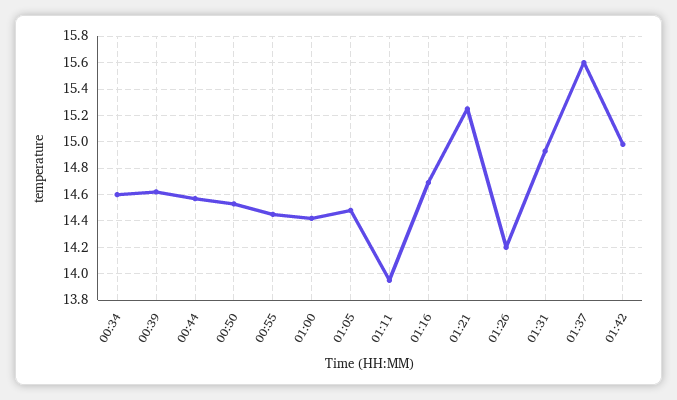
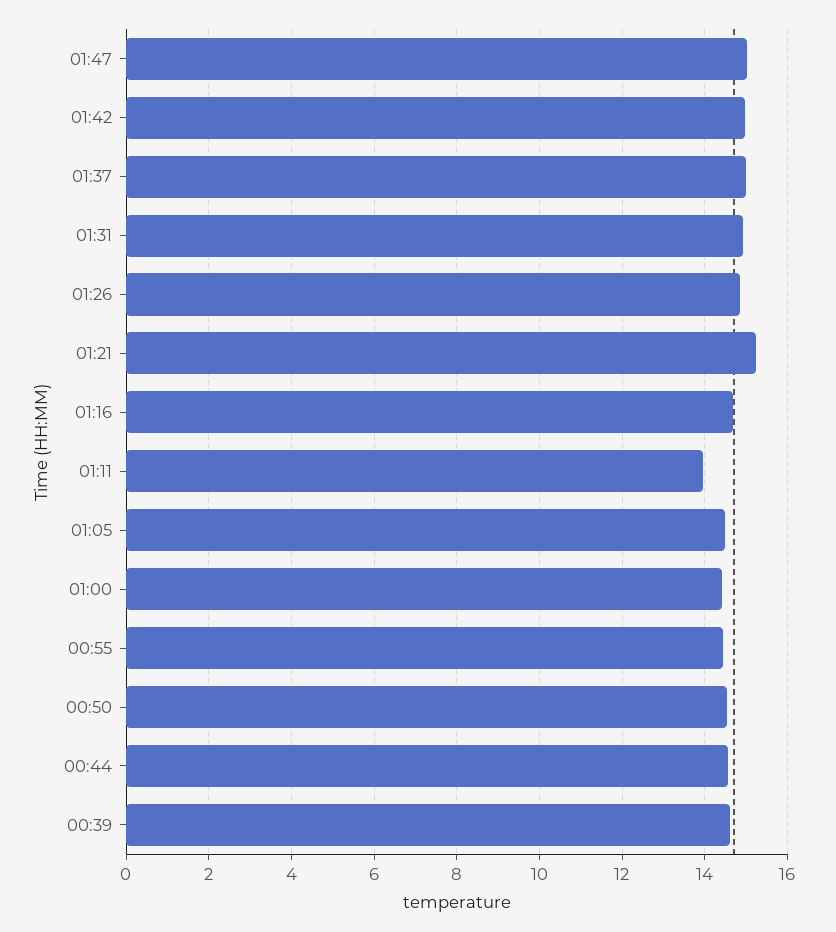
00:34: 14.6 -> none
01:26: 14.2 -> 14.8
01:37: 15.6 -> 15
01:47: none -> 15

